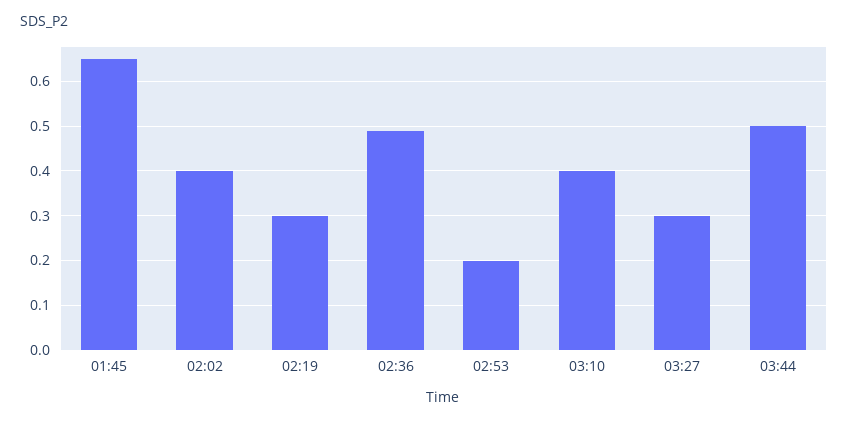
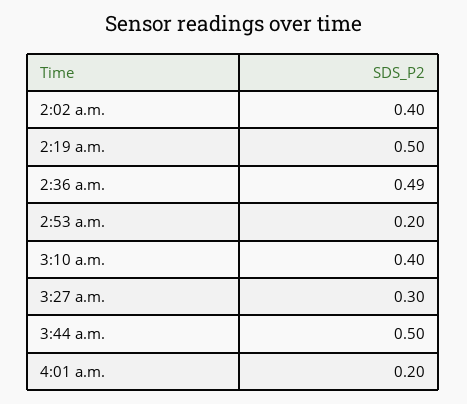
01:45: 0.65 -> none
02:19: 0.3 -> 0.5
4:01 a.m.: none -> 0.2

